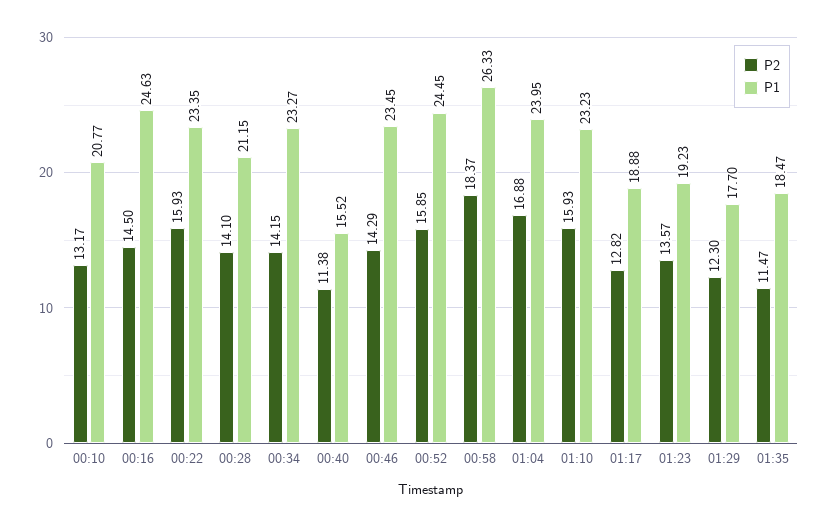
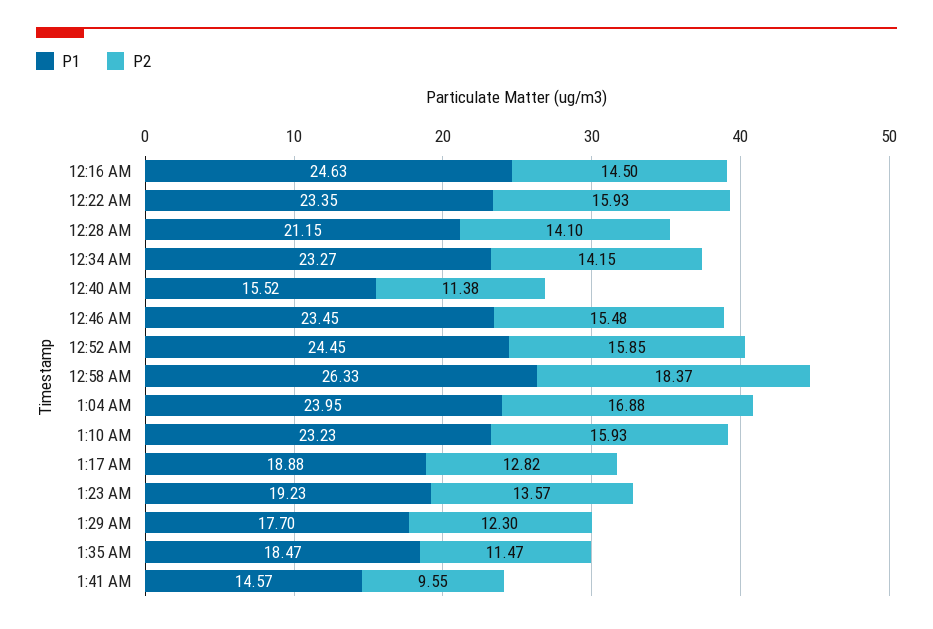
P2, 00:10: 13.17 -> none
P1, 00:10: 20.77 -> none
P2, 00:46: 14.29 -> 15.48
P1, 1:41 AM: none -> 14.57
P2, 1:41 AM: none -> 9.55

